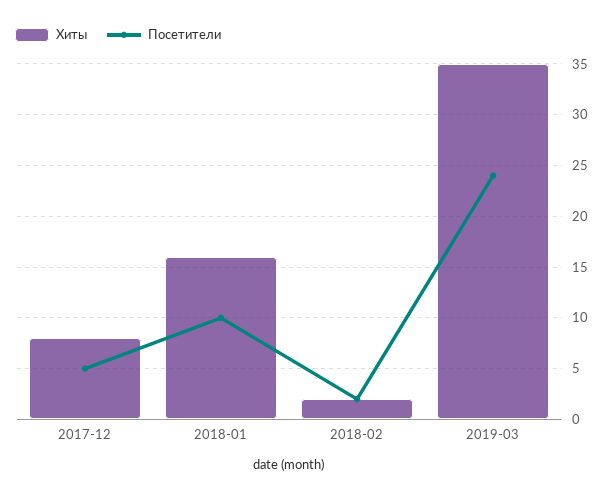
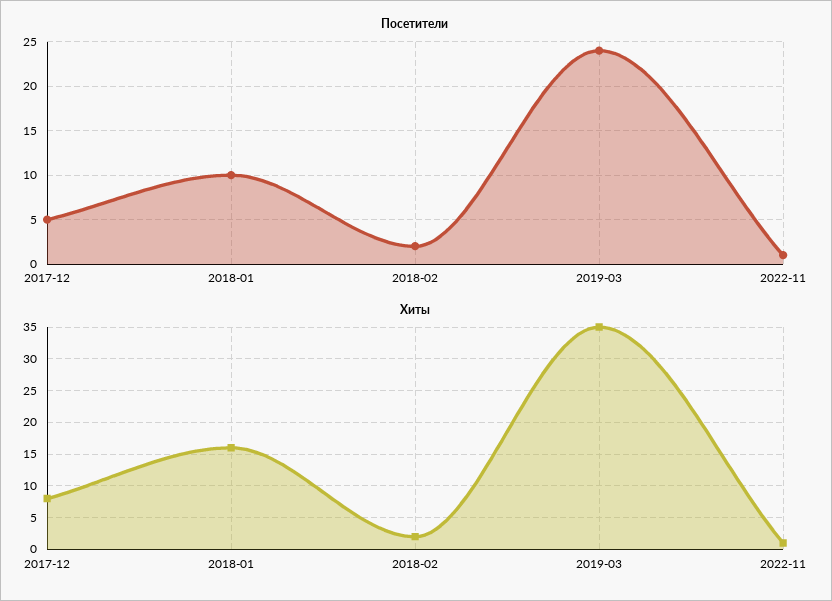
Посетители, 2022-11: none -> 1
Хиты, 2022-11: none -> 1

